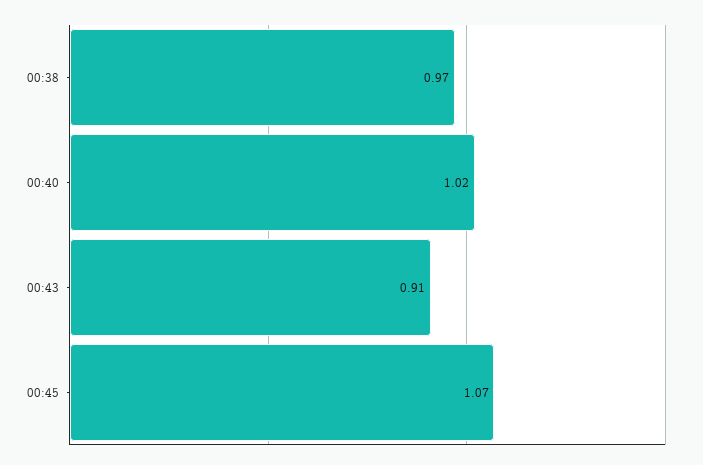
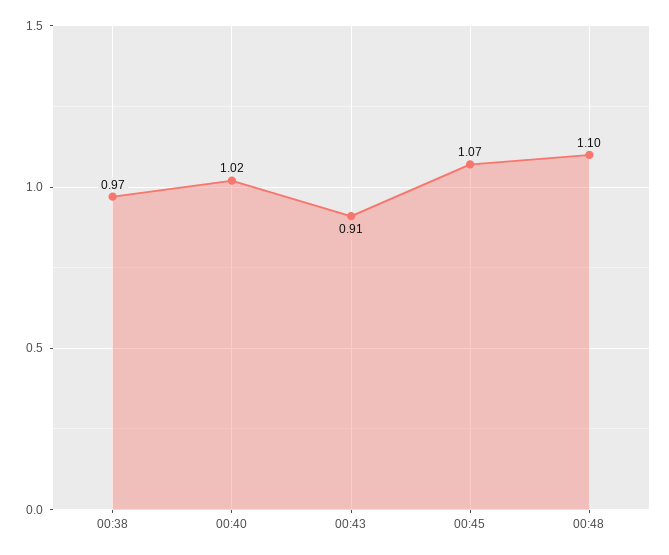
00:48: none -> 1.1

